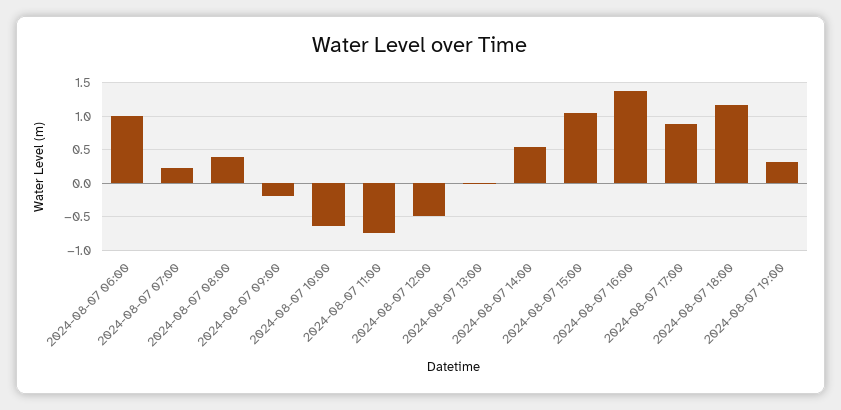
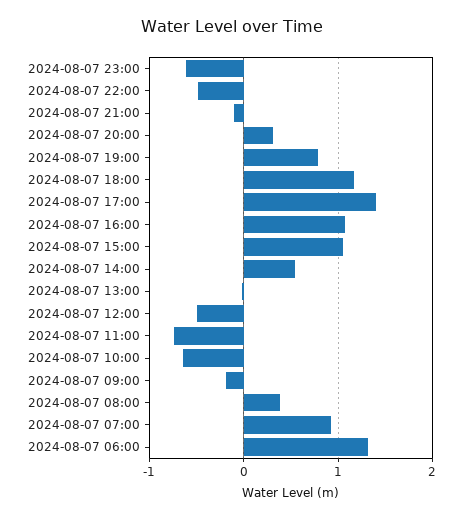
2024-08-07 06:00: 1 -> 1.3
2024-08-07 07:00: 0.2 -> 0.9
2024-08-07 16:00: 1.4 -> 1.1
2024-08-07 17:00: 0.9 -> 1.4
2024-08-07 19:00: 0.3 -> 0.8
2024-08-07 23:00: none -> -0.6
2024-08-07 22:00: none -> -0.5
2024-08-07 21:00: none -> -0.1
2024-08-07 20:00: none -> 0.3

